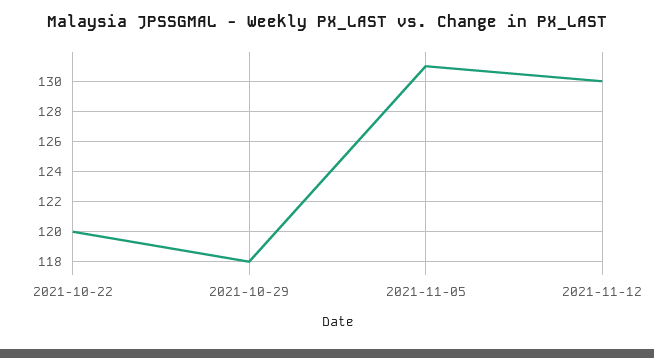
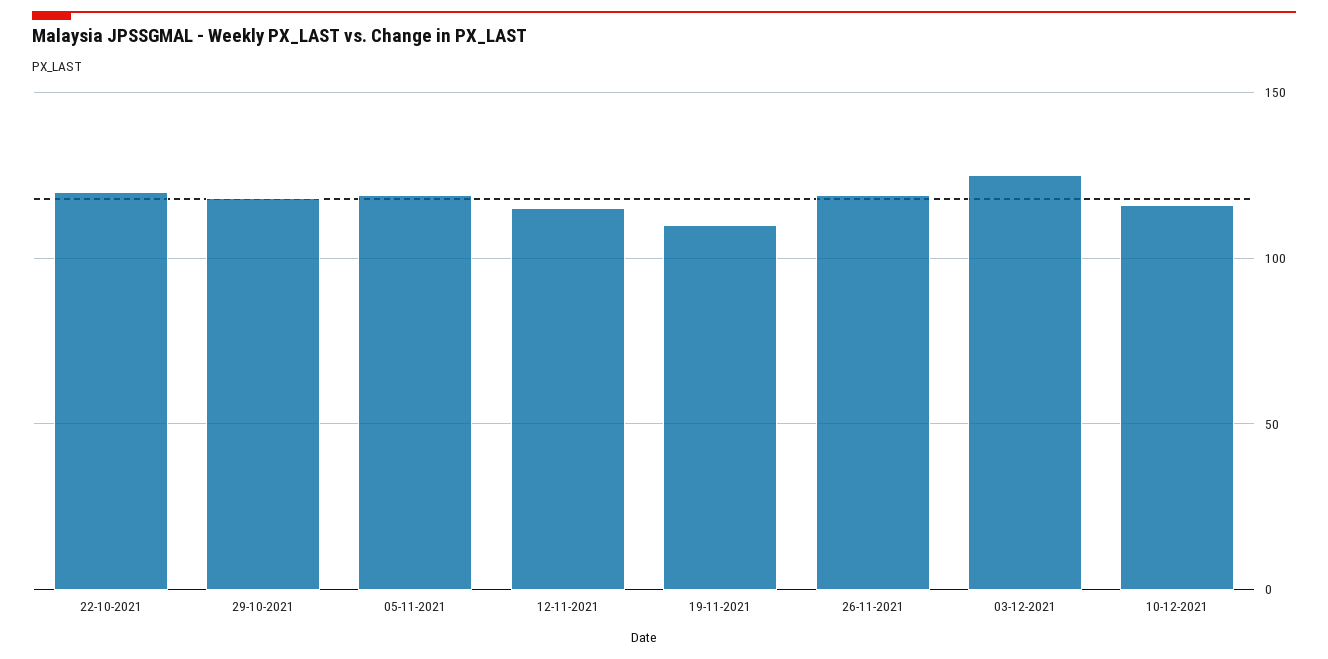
2021-11-05: 131 -> 120
2021-11-12: 130 -> 115
19-11-2021: none -> 110
26-11-2021: none -> 120
03-12-2021: none -> 125
10-12-2021: none -> 115

